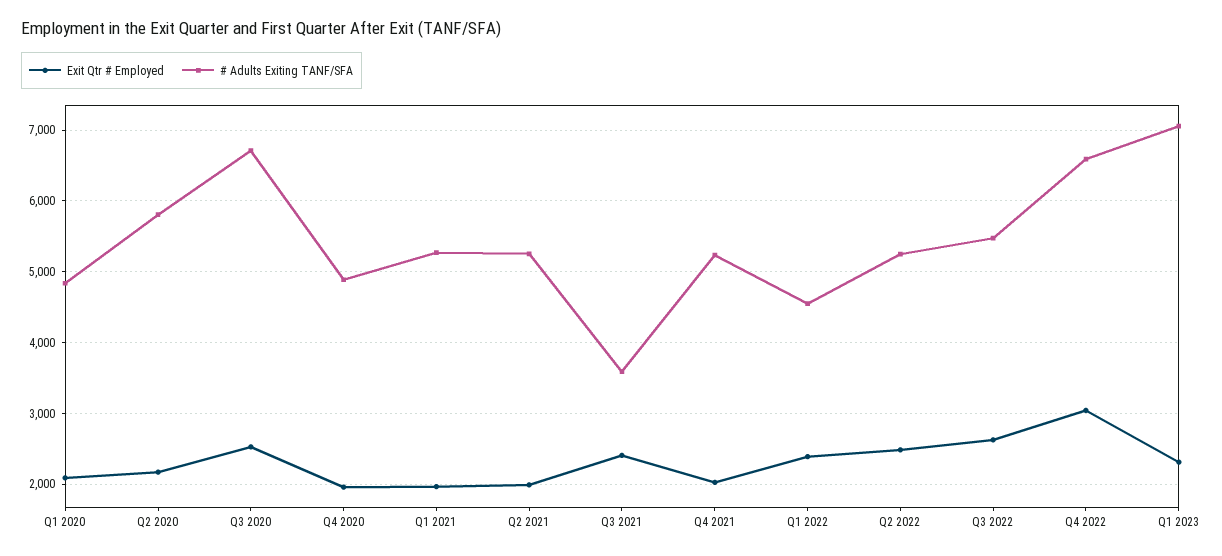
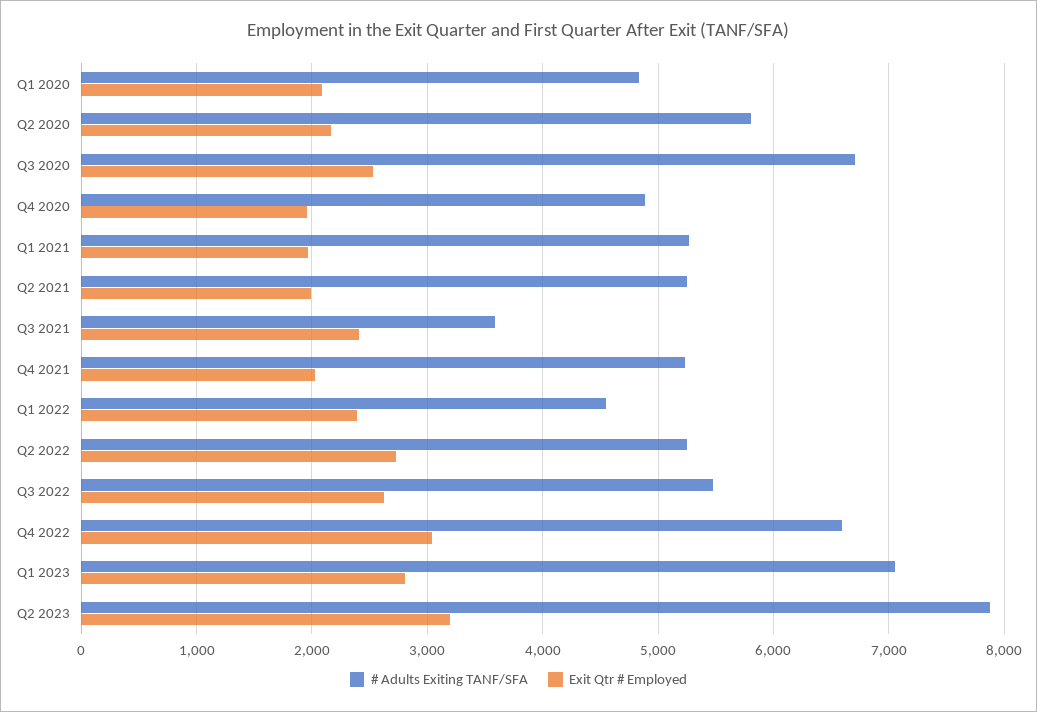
Exit Qtr # Employed, Q2 2022: 2500 -> 2700
Exit Qtr # Employed, Q1 2023: 2300 -> 2800
# Adults Exiting TANF/SFA, Q2 2023: none -> 7900
Exit Qtr # Employed, Q2 2023: none -> 3200

